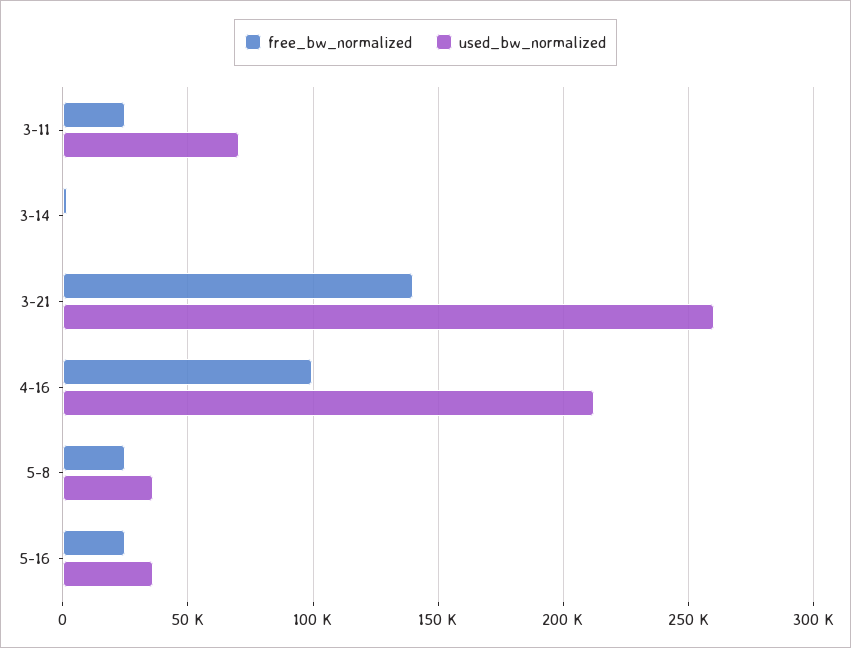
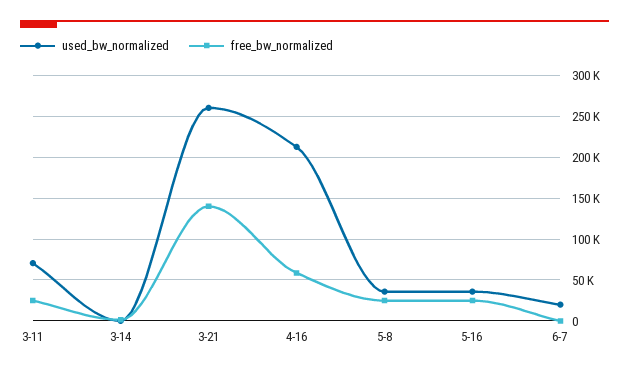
free_bw_normalized, 4-16: 100000 -> 60000
used_bw_normalized, 6-7: none -> 20000
free_bw_normalized, 6-7: none -> 0

